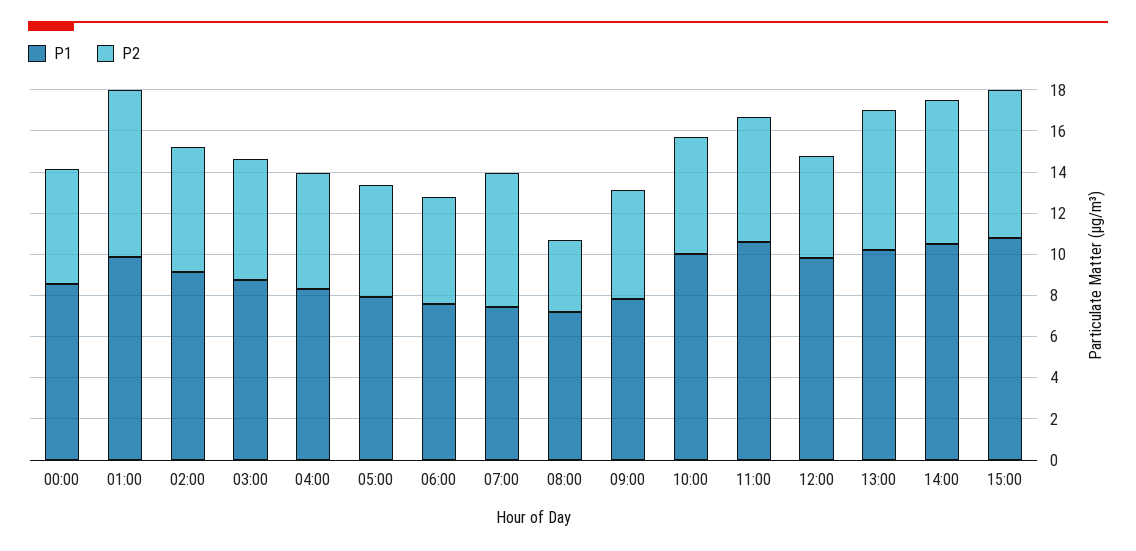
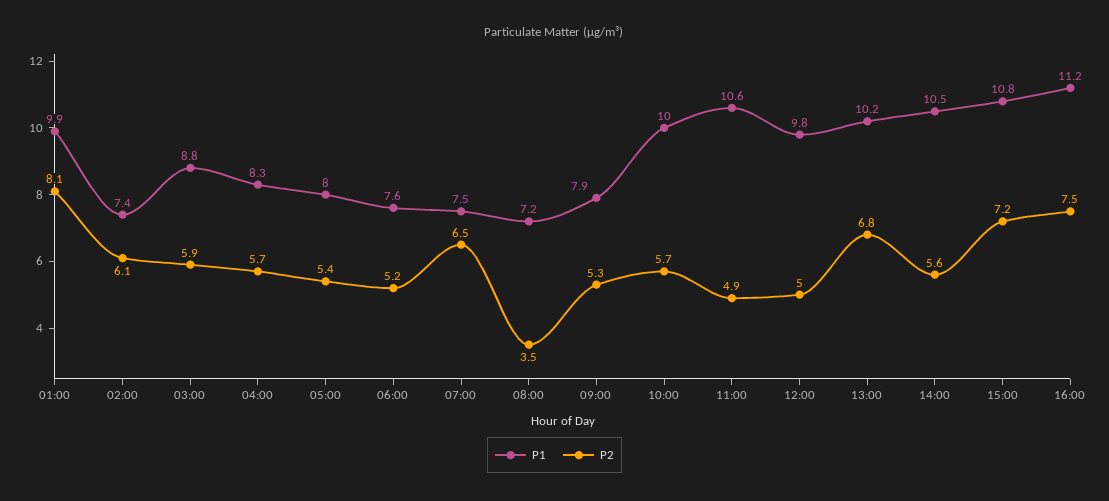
P1, 00:00: 8.5 -> none
P2, 00:00: 5.5 -> none
P1, 02:00: 9 -> 7.4
P2, 11:00: 6 -> 4.9
P2, 14:00: 7 -> 5.6
P1, 16:00: none -> 11.2
P2, 16:00: none -> 7.5

